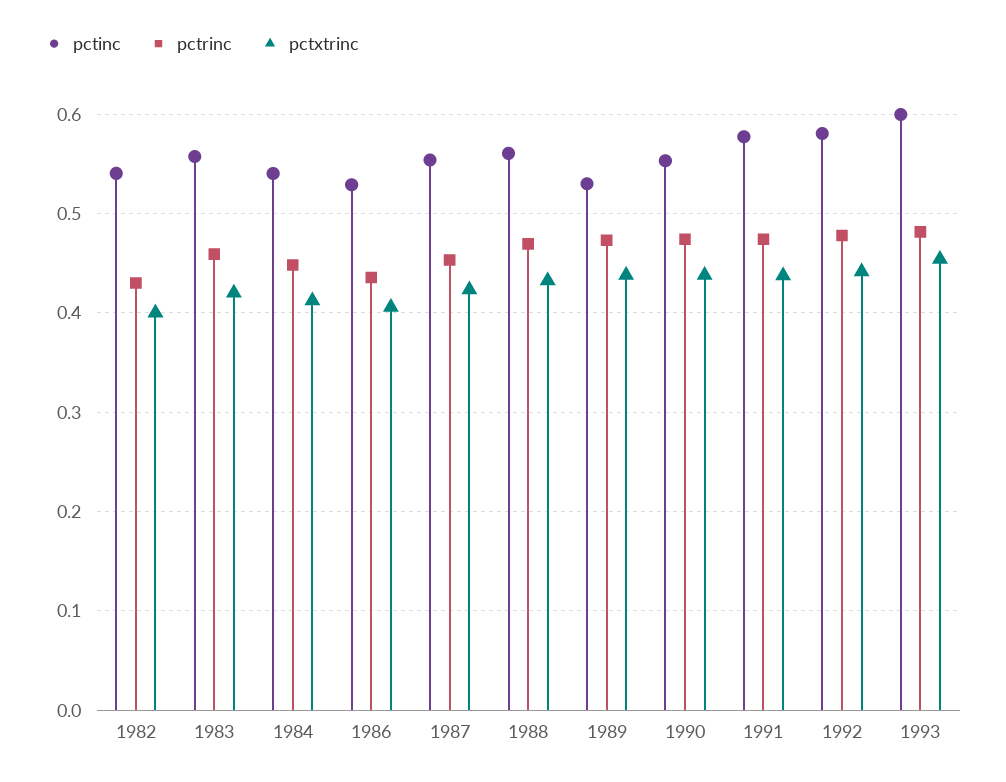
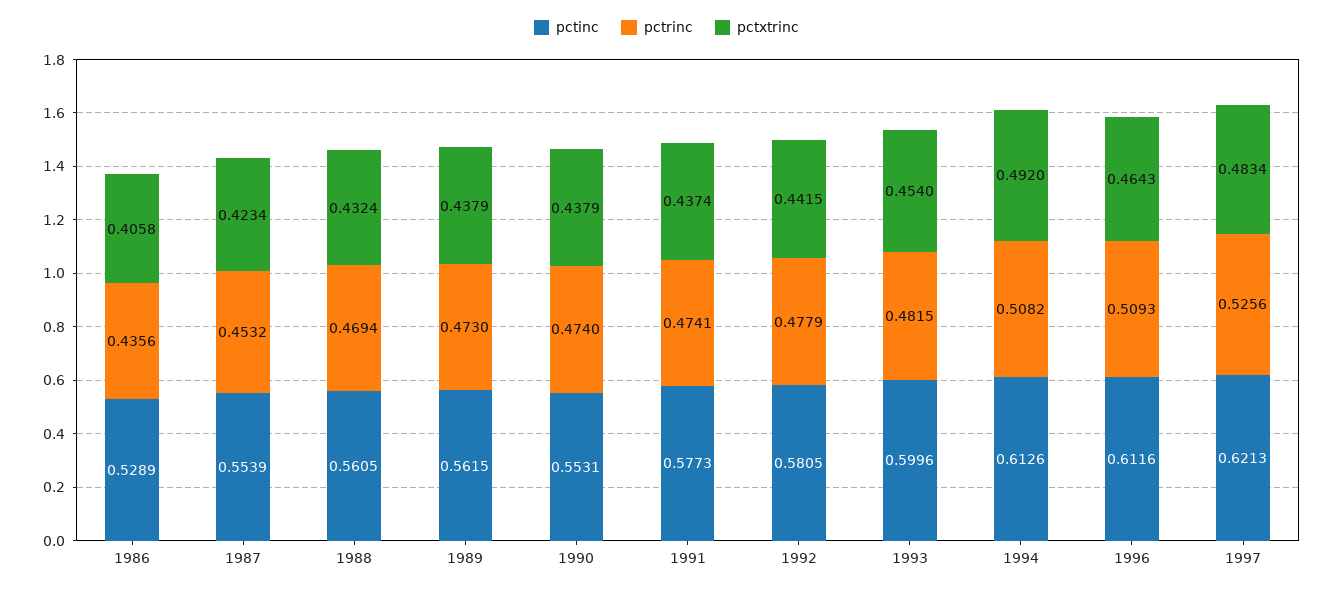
pctinc, 1982: 0.54 -> none
pctrinc, 1982: 0.43 -> none
pctxtrinc, 1982: 0.4 -> none
pctinc, 1983: 0.56 -> none
pctrinc, 1983: 0.46 -> none
pctxtrinc, 1983: 0.42 -> none
pctinc, 1984: 0.54 -> none
pctrinc, 1984: 0.45 -> none
pctxtrinc, 1984: 0.41 -> none
pctinc, 1989: 0.53 -> 0.5615
pctinc, 1994: none -> 0.6126
pctrinc, 1994: none -> 0.5082
pctxtrinc, 1994: none -> 0.492
pctinc, 1996: none -> 0.6116
pctrinc, 1996: none -> 0.5093
pctxtrinc, 1996: none -> 0.4643
pctinc, 1997: none -> 0.6213
pctrinc, 1997: none -> 0.5256
pctxtrinc, 1997: none -> 0.4834

